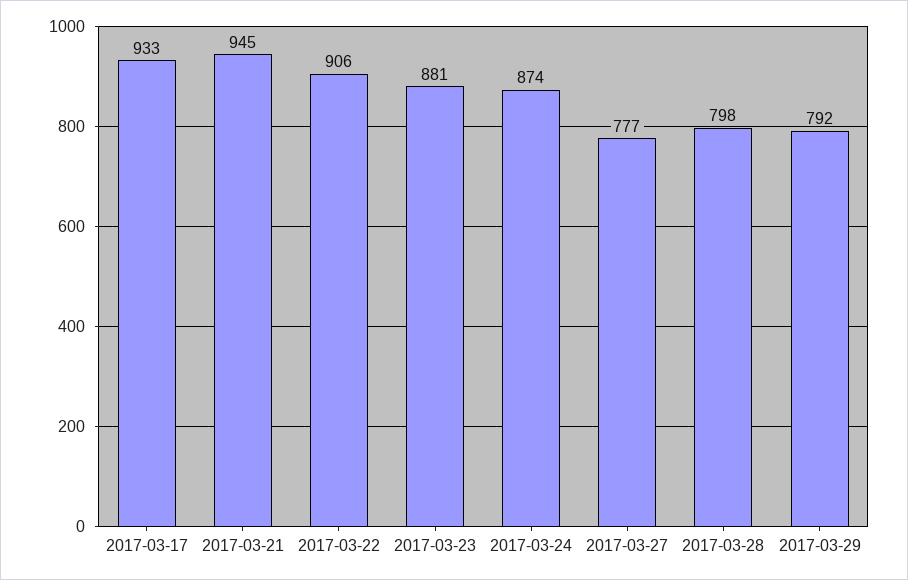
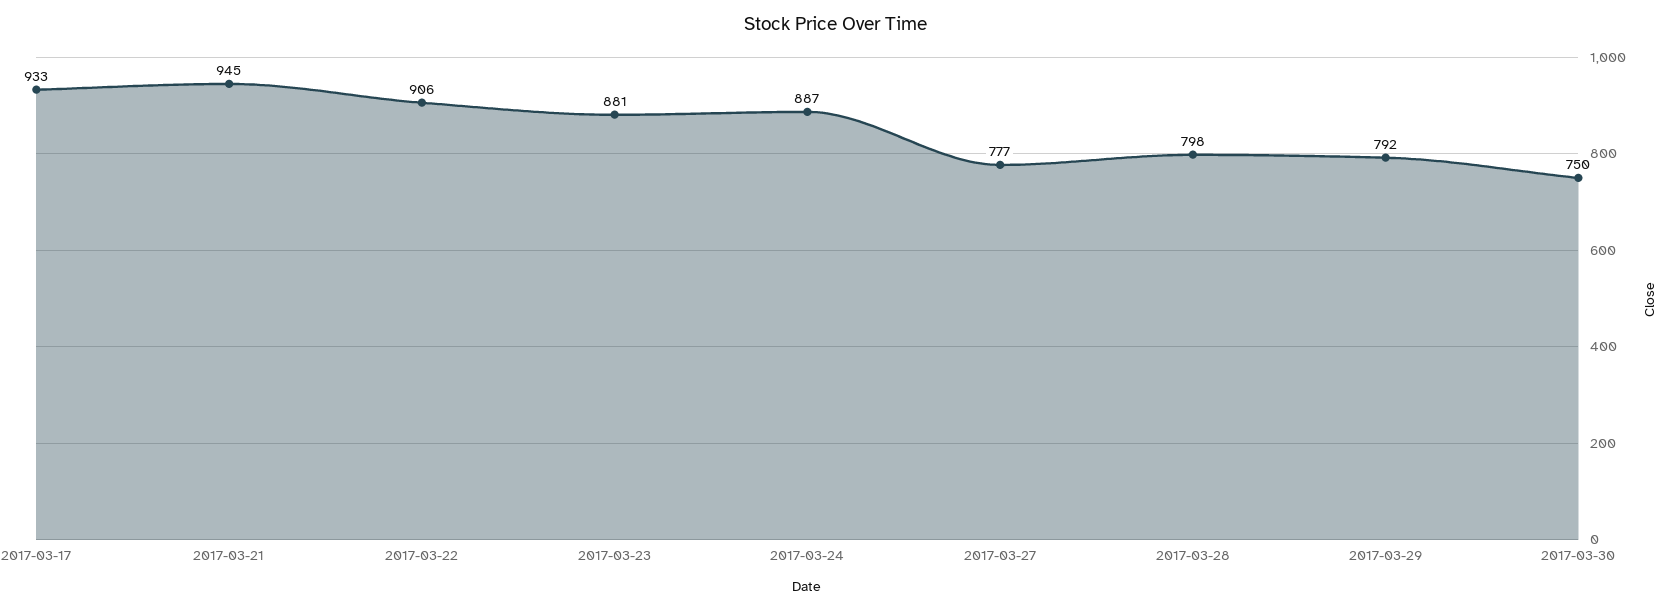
2017-03-24: 874 -> 887
2017-03-30: none -> 750

